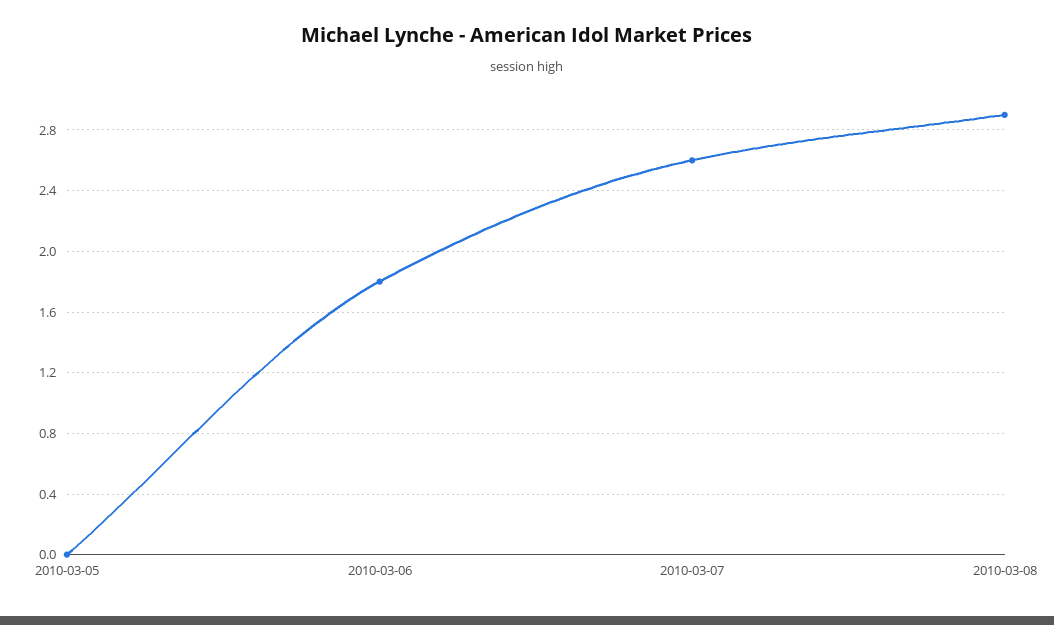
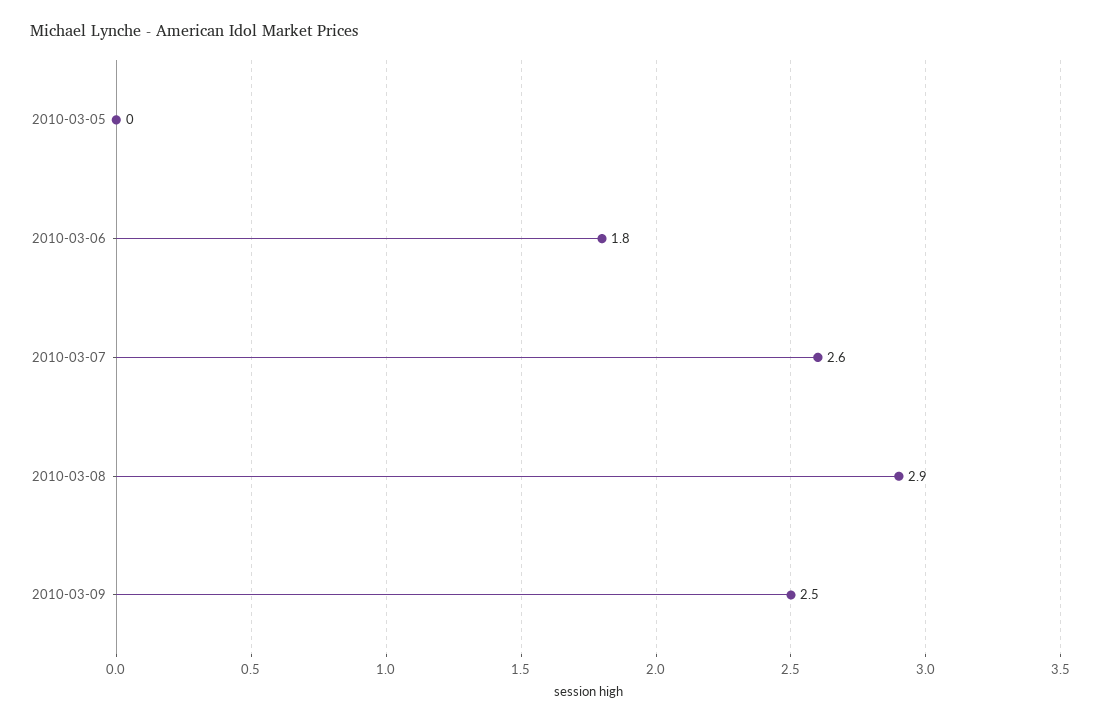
2010-03-09: none -> 2.5

